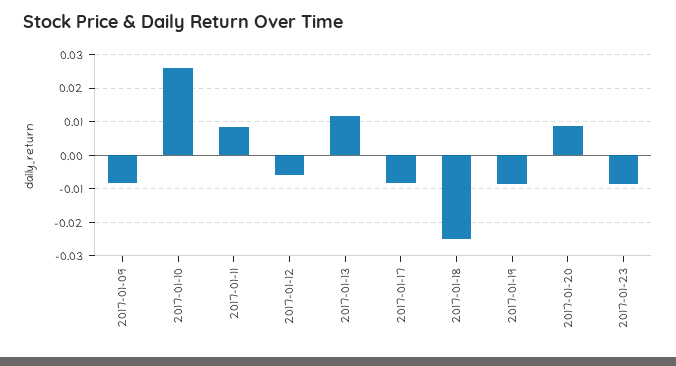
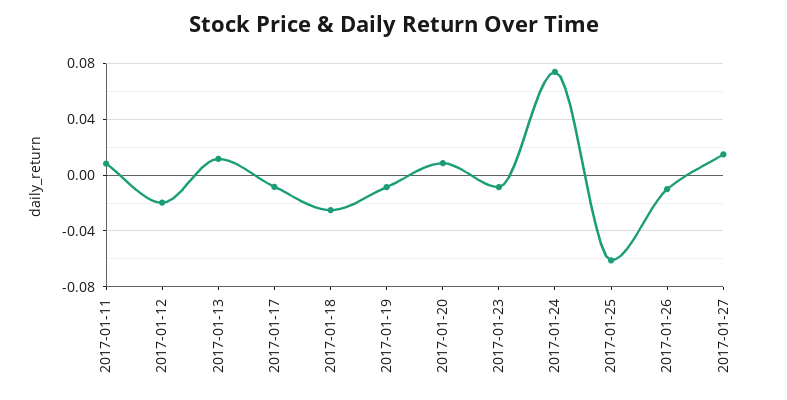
2017-01-09: -0.008 -> none
2017-01-10: 0.026 -> none
2017-01-12: -0.006 -> -0.02
2017-01-24: none -> 0.075
2017-01-25: none -> -0.06
2017-01-26: none -> -0.01
2017-01-27: none -> 0.015

